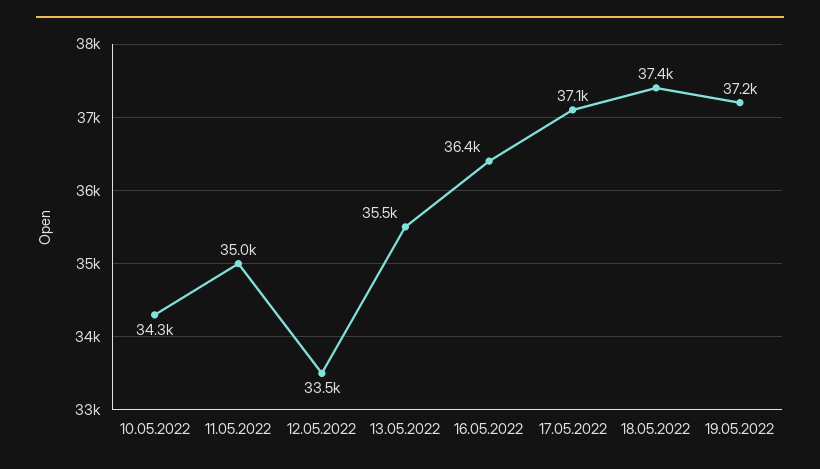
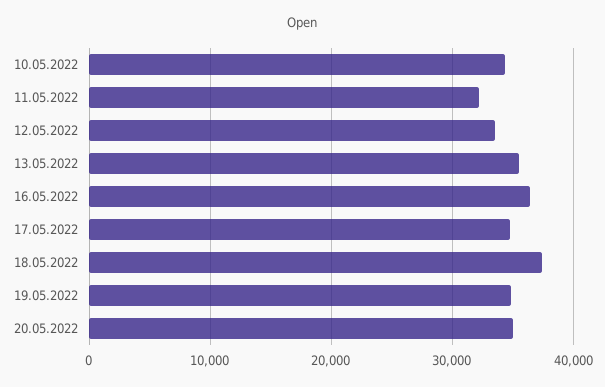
11.05.2022: 35000 -> 32000
17.05.2022: 37100 -> 35000
19.05.2022: 37200 -> 35000
20.05.2022: none -> 35000

